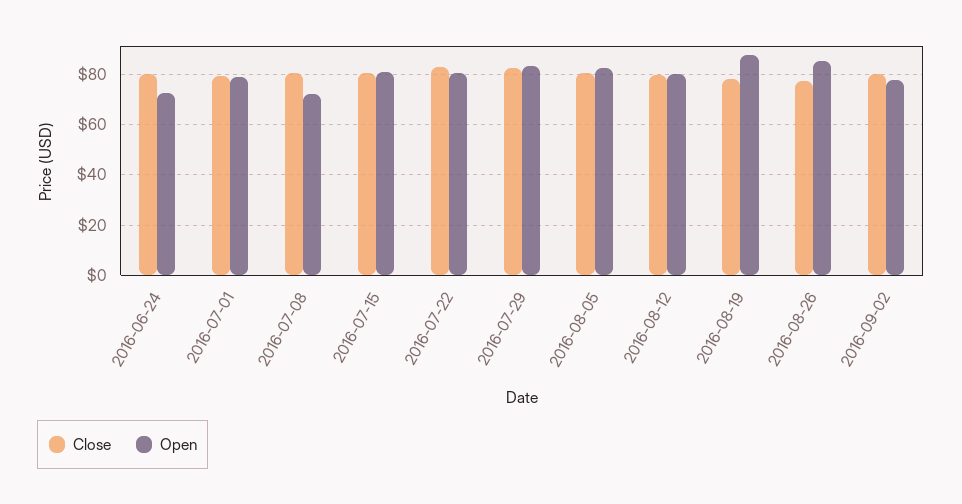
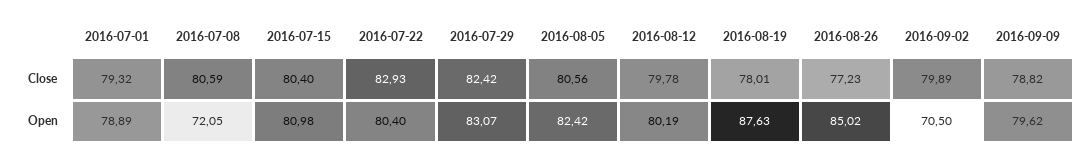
Close, 2016-06-24: 80 -> none
Open, 2016-06-24: 72.5 -> none
Open, 2016-09-02: 77.5 -> 70.5
Close, 2016-09-09: none -> 78.82
Open, 2016-09-09: none -> 79.62

